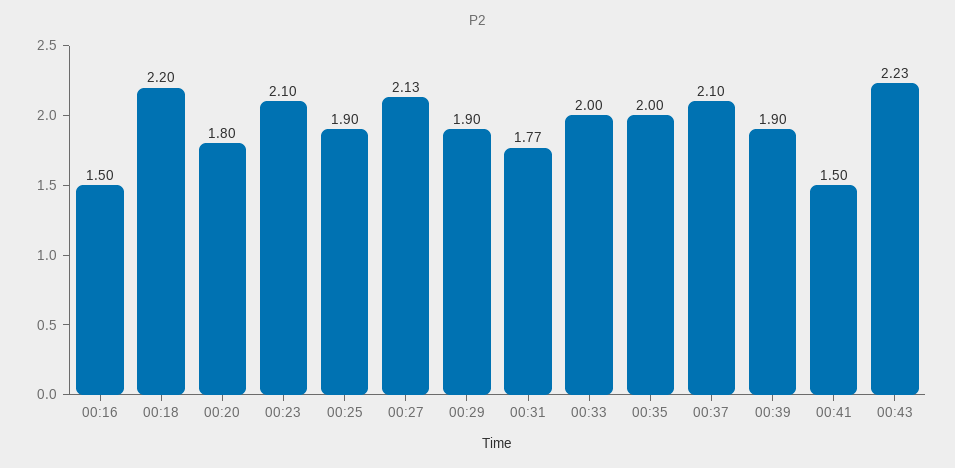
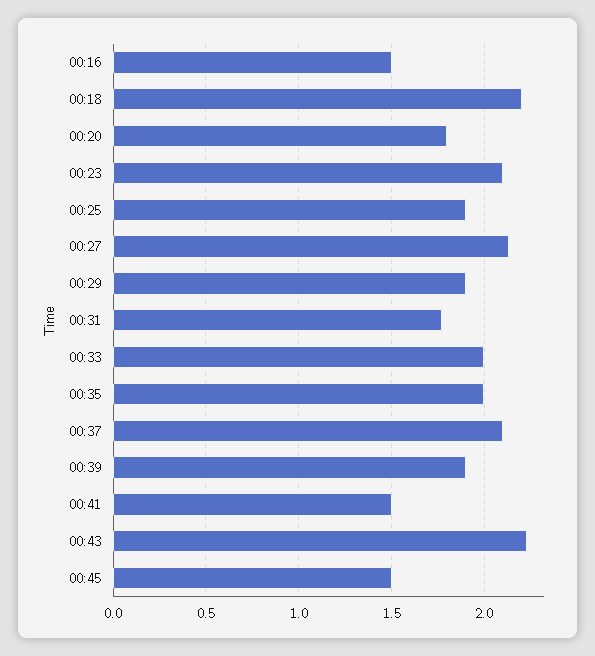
00:45: none -> 1.5

